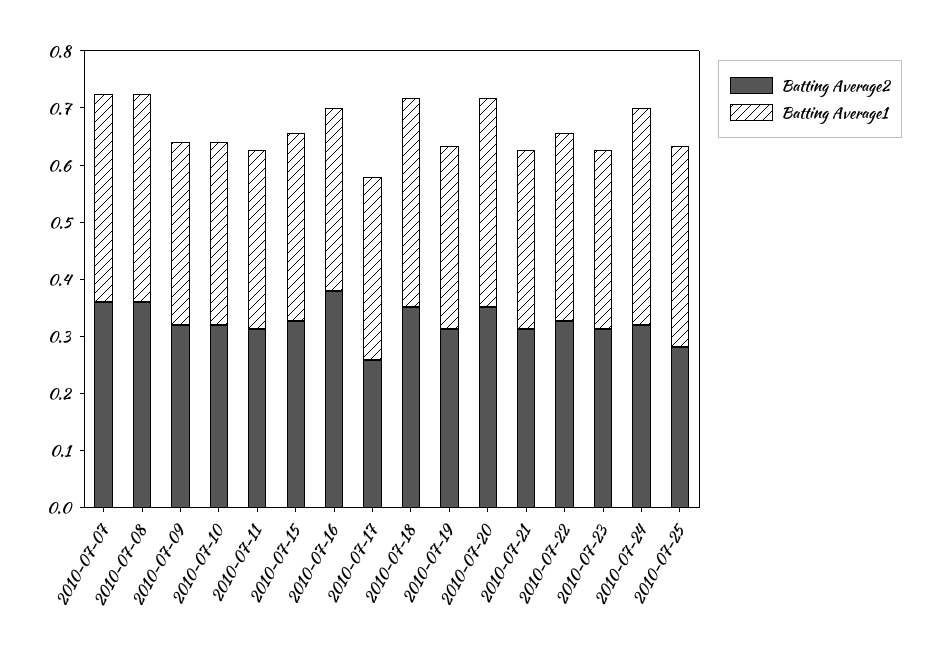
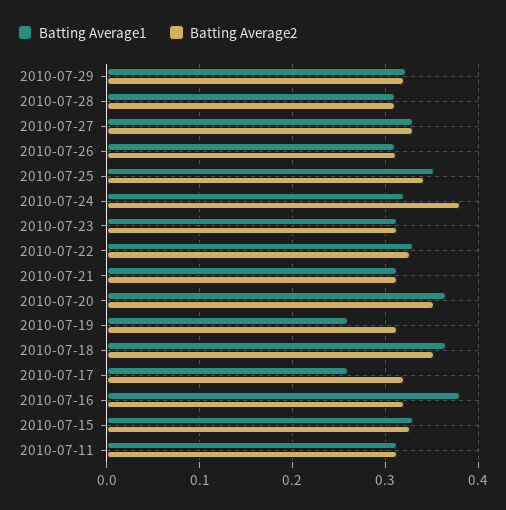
Batting Average2, 2010-07-07: 0.36 -> none
Batting Average1, 2010-07-07: 0.36 -> none
Batting Average2, 2010-07-08: 0.36 -> none
Batting Average1, 2010-07-08: 0.36 -> none
Batting Average2, 2010-07-09: 0.32 -> none
Batting Average1, 2010-07-09: 0.32 -> none
Batting Average2, 2010-07-10: 0.32 -> none
Batting Average1, 2010-07-10: 0.32 -> none
Batting Average2, 2010-07-16: 0.38 -> 0.32
Batting Average1, 2010-07-16: 0.32 -> 0.38
Batting Average2, 2010-07-17: 0.26 -> 0.32
Batting Average1, 2010-07-17: 0.32 -> 0.26
Batting Average1, 2010-07-19: 0.32 -> 0.26
Batting Average2, 2010-07-24: 0.32 -> 0.38
Batting Average1, 2010-07-24: 0.38 -> 0.32
Batting Average2, 2010-07-25: 0.28 -> 0.34
Batting Average1, 2010-07-29: none -> 0.32
Batting Average2, 2010-07-29: none -> 0.32
Batting Average1, 2010-07-28: none -> 0.31
Batting Average2, 2010-07-28: none -> 0.31
Batting Average1, 2010-07-27: none -> 0.33
Batting Average2, 2010-07-27: none -> 0.33
Batting Average1, 2010-07-26: none -> 0.31
Batting Average2, 2010-07-26: none -> 0.31

